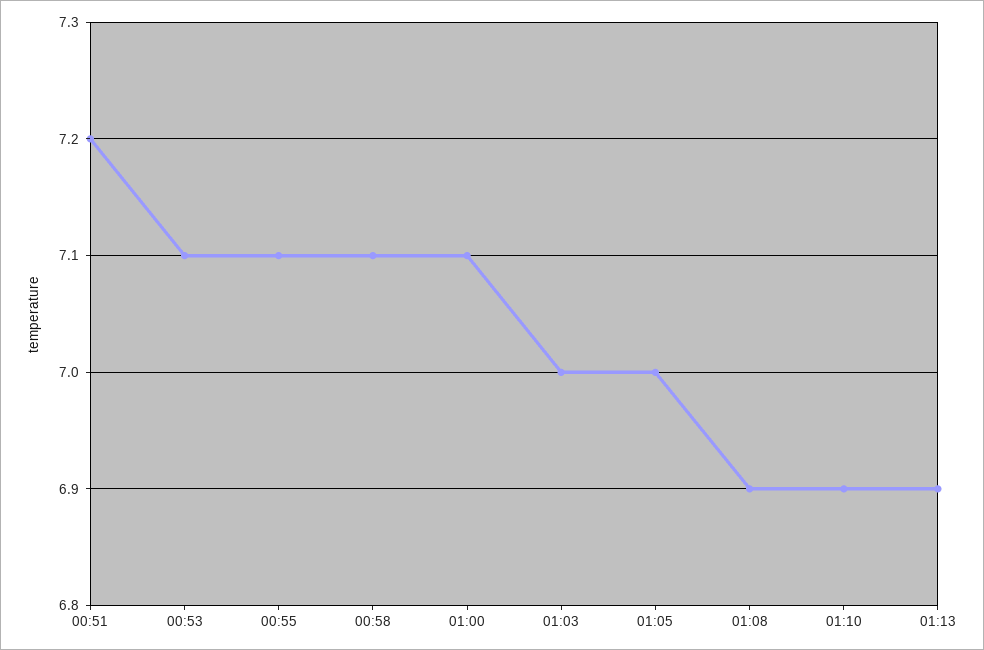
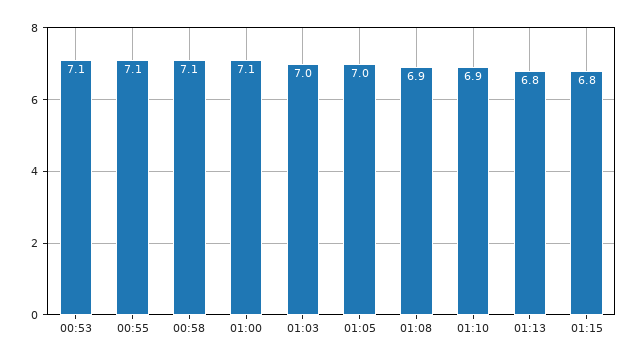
00:51: 7.2 -> none
01:13: 6.9 -> 6.8
01:15: none -> 6.8

